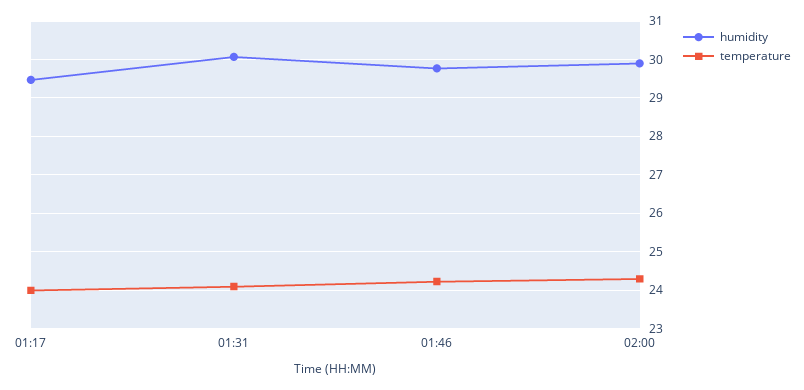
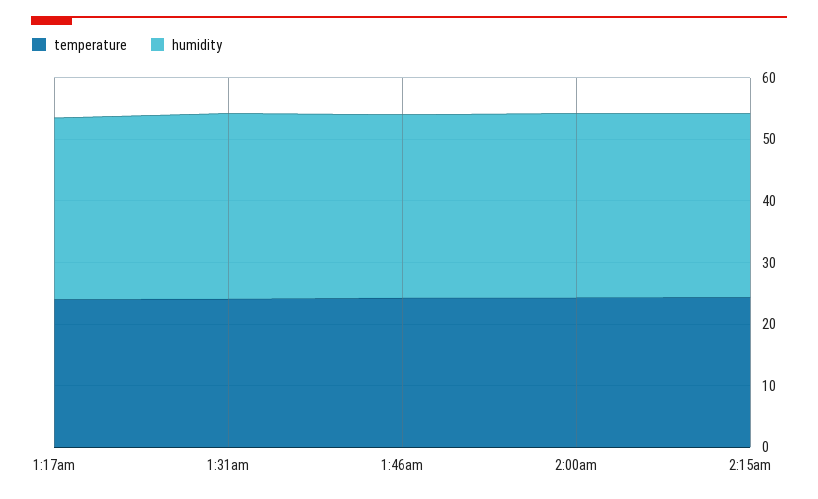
temperature, 2:15am: none -> 24
humidity, 2:15am: none -> 30

